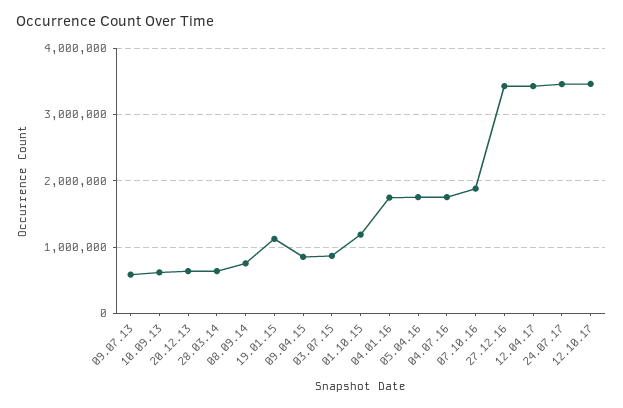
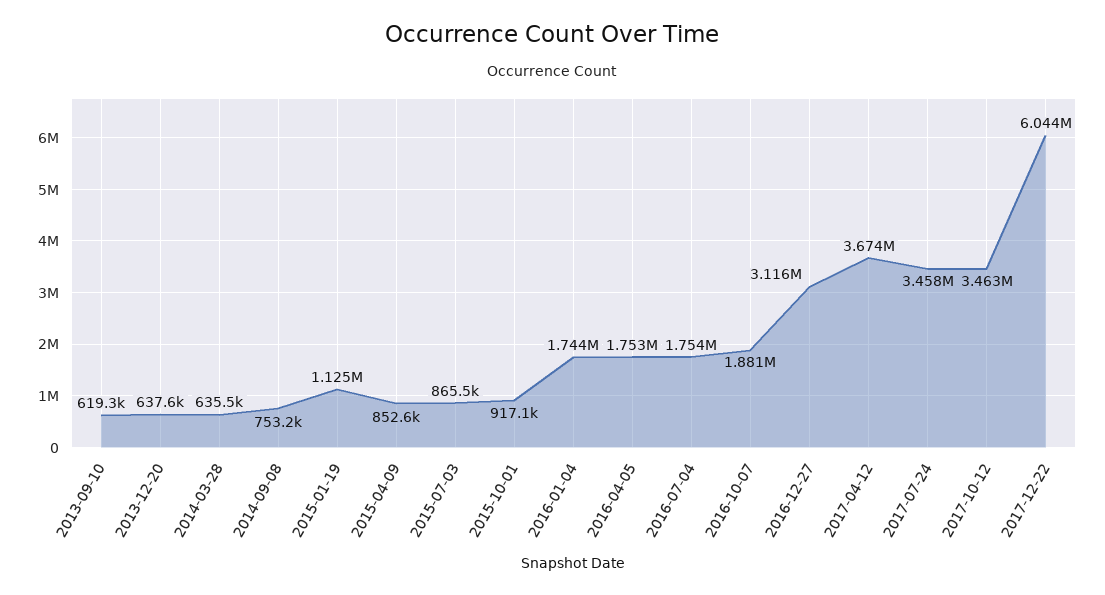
09.07.13: 600000 -> none
01.10.15: 1200000 -> 917100
27.12.16: 3400000 -> 3116000
12.04.17: 3400000 -> 3674000
2017-12-22: none -> 6044000

